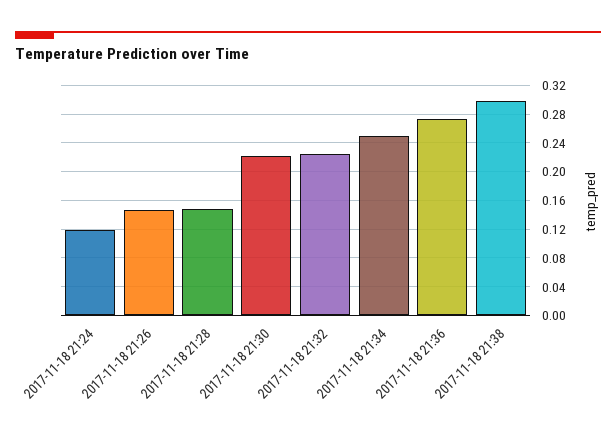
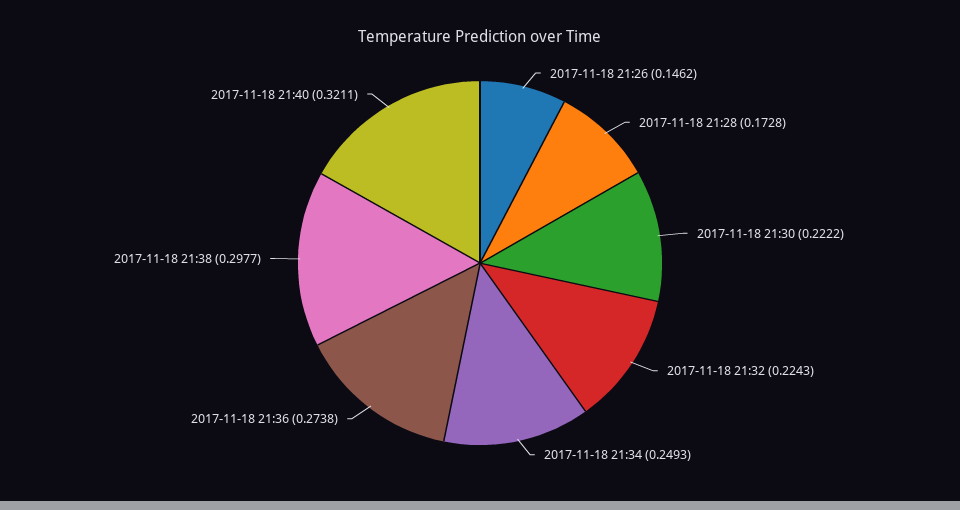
2017-11-18 21:24: 0.12 -> none
2017-11-18 21:28: 0.15 -> 0.1728
2017-11-18 21:40: none -> 0.3211

